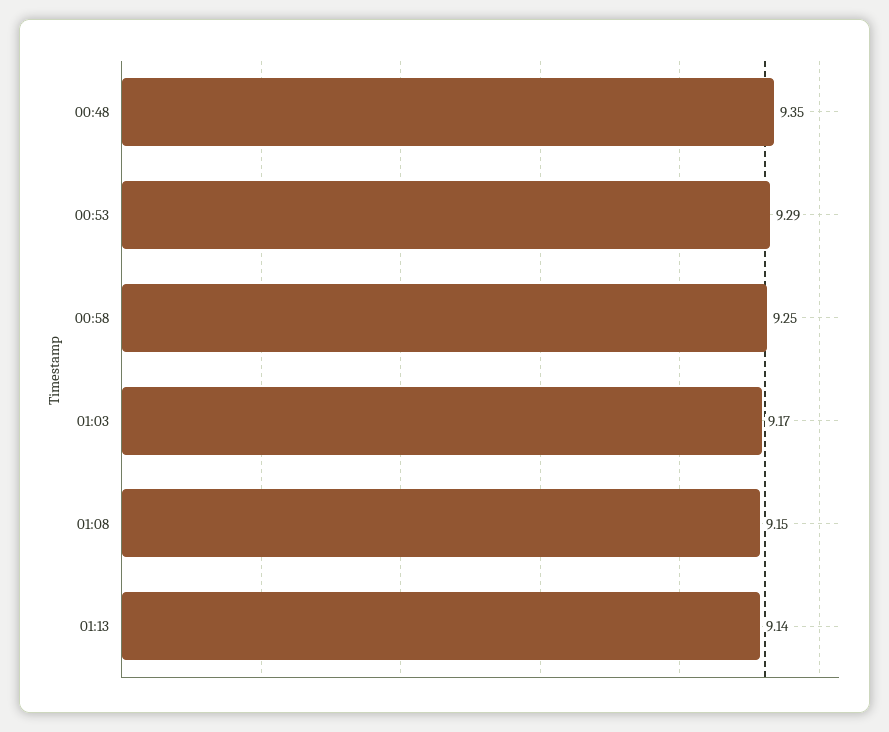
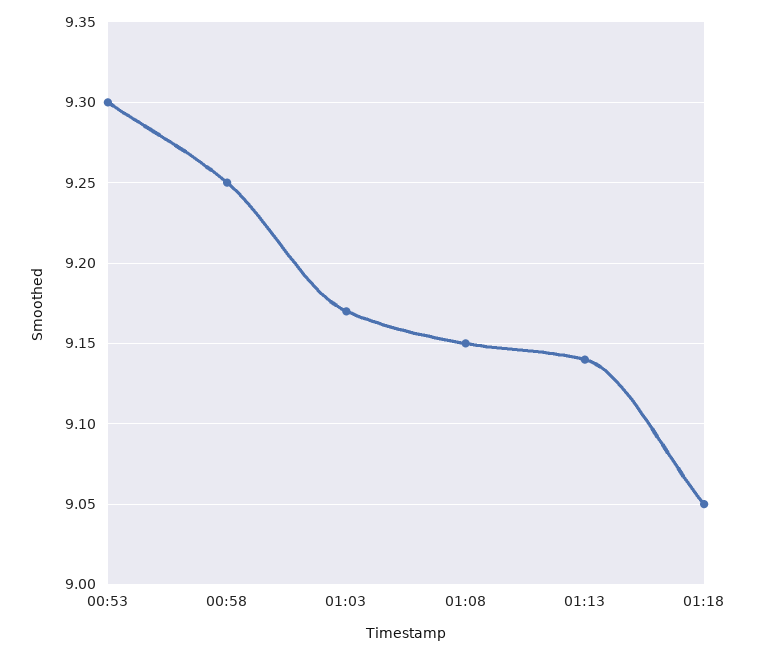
00:48: 9.35 -> none
00:53: 9.29 -> 9.3
01:18: none -> 9.05

